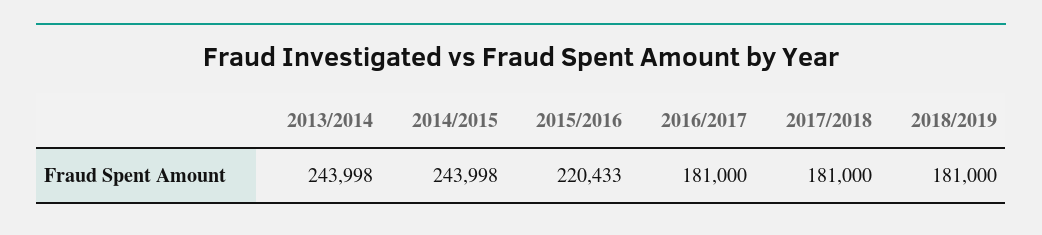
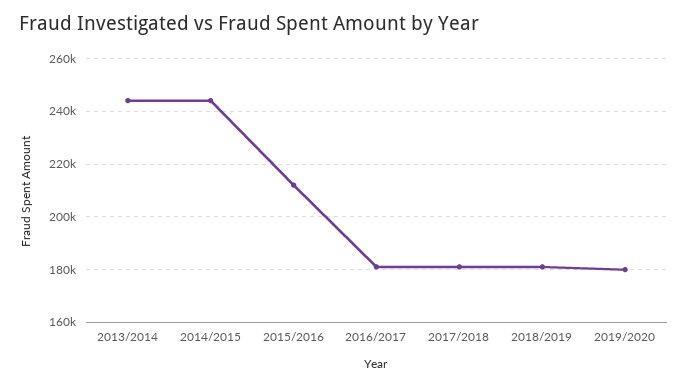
2015/2016: 220433 -> 212500
2019/2020: none -> 180000

